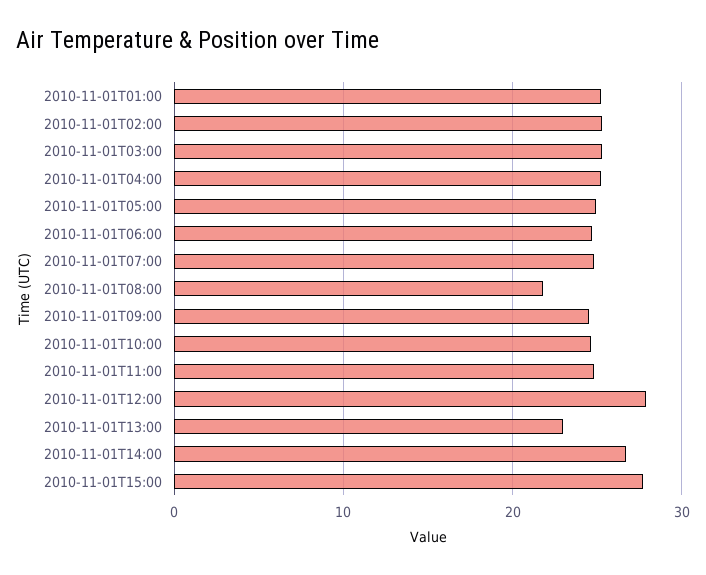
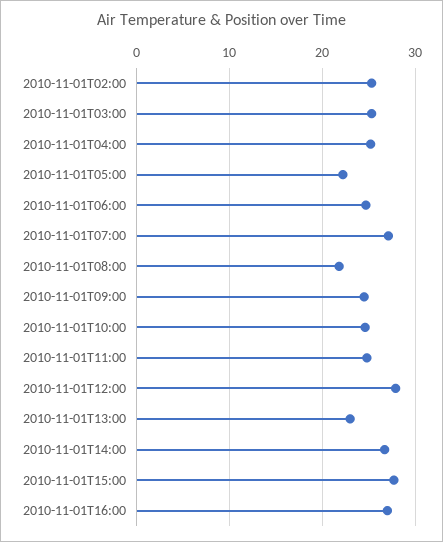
2010-11-01T01:00: 25 -> none
2010-11-01T05:00: 25 -> 22
2010-11-01T07:00: 25 -> 27
2010-11-01T16:00: none -> 27

